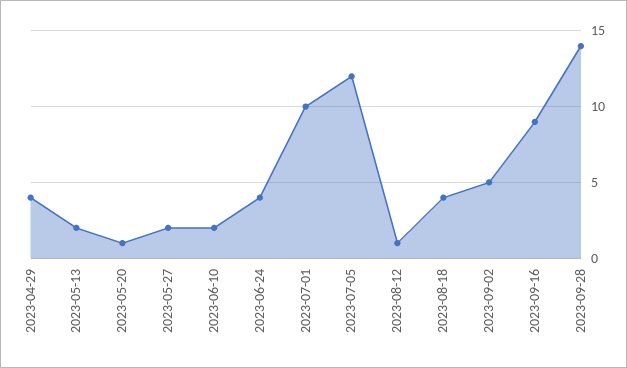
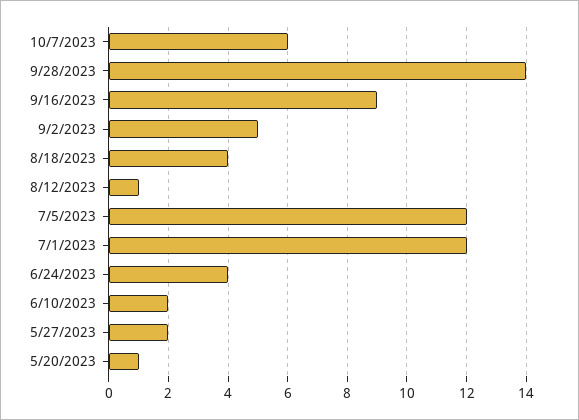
2023-04-29: 4 -> none
2023-05-13: 2 -> none
2023-07-01: 10 -> 12
10/7/2023: none -> 6

